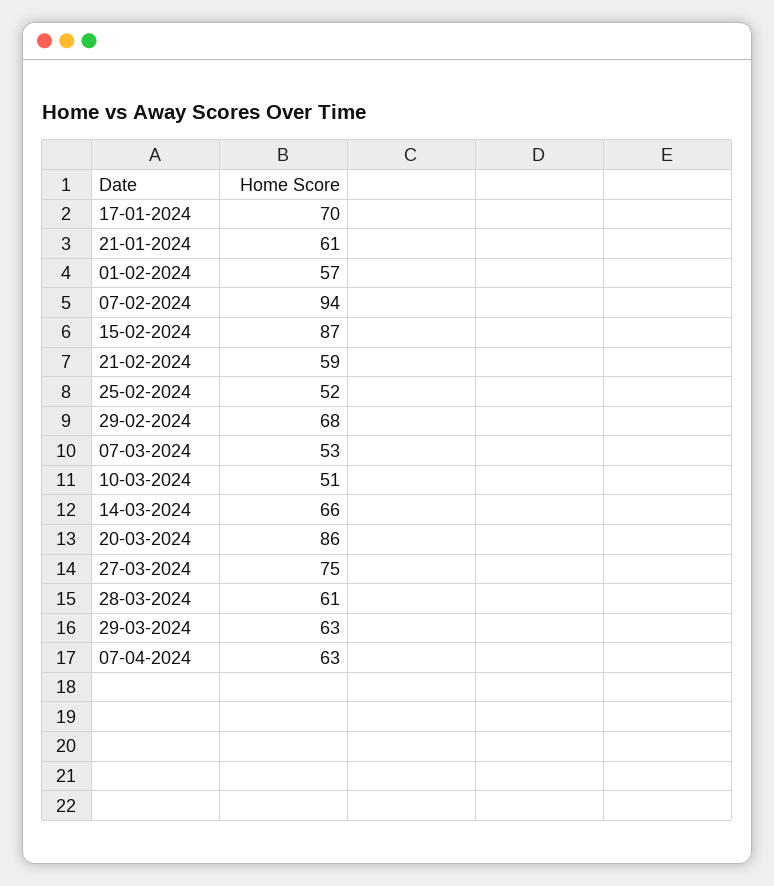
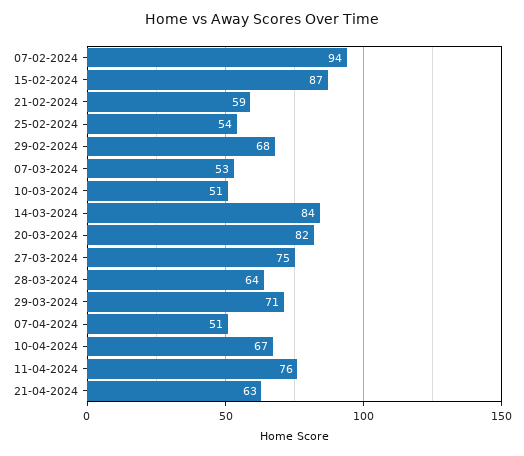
17-01-2024: 70 -> none
21-01-2024: 61 -> none
01-02-2024: 57 -> none
25-02-2024: 52 -> 54
14-03-2024: 66 -> 84
20-03-2024: 86 -> 82
28-03-2024: 61 -> 64
29-03-2024: 63 -> 71
07-04-2024: 63 -> 51
10-04-2024: none -> 67
11-04-2024: none -> 76
21-04-2024: none -> 63

